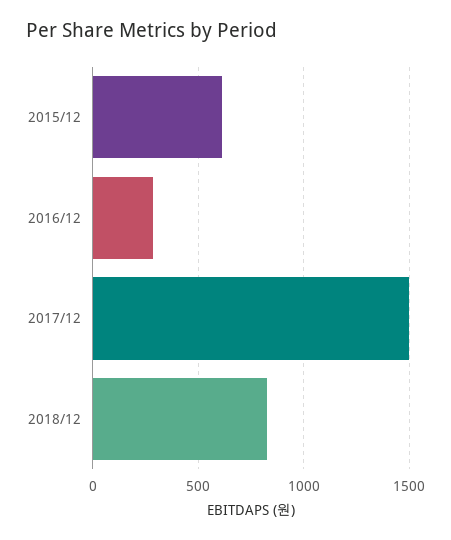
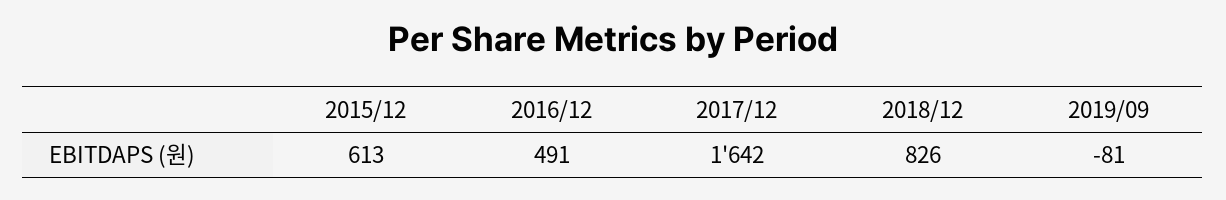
2016/12: 300 -> 491
2017/12: 1500 -> 1642
2019/09: none -> -81

